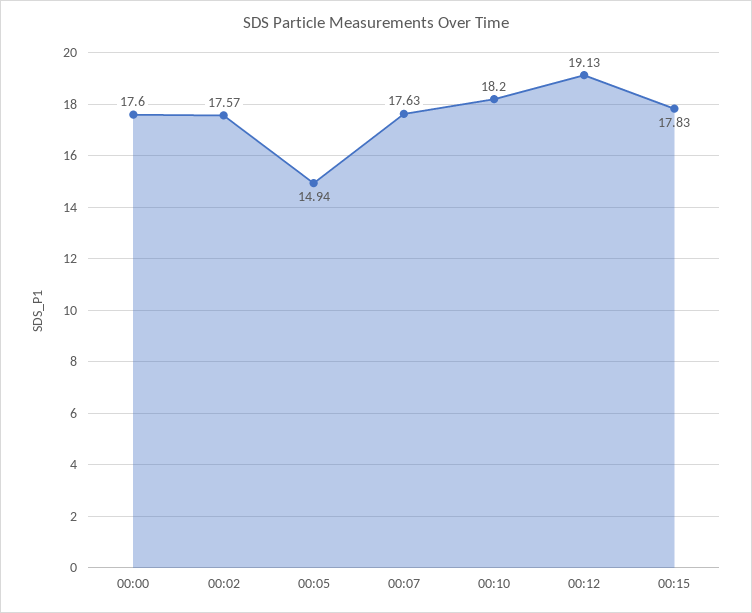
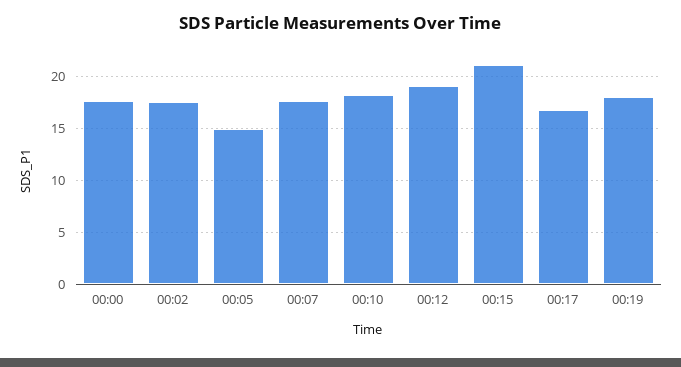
00:15: 17.83 -> 21
00:17: none -> 17
00:19: none -> 18

